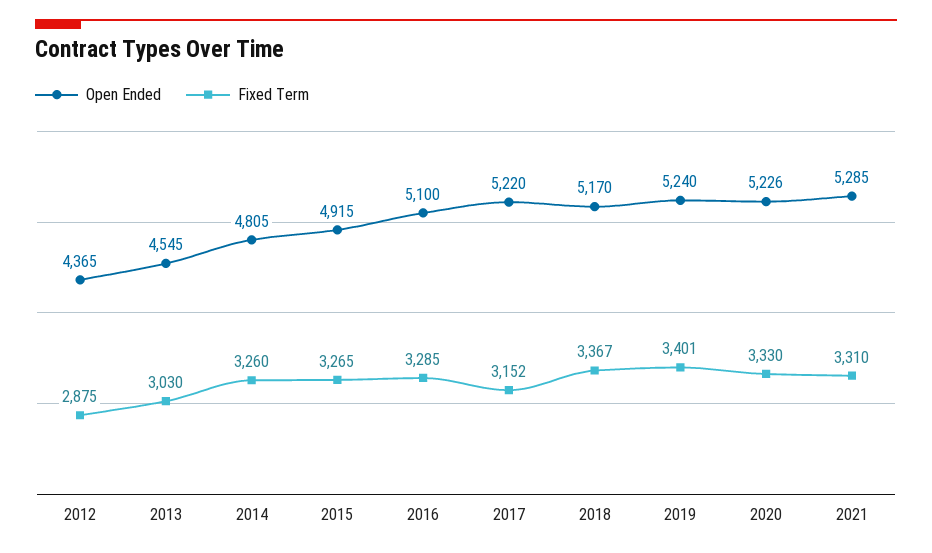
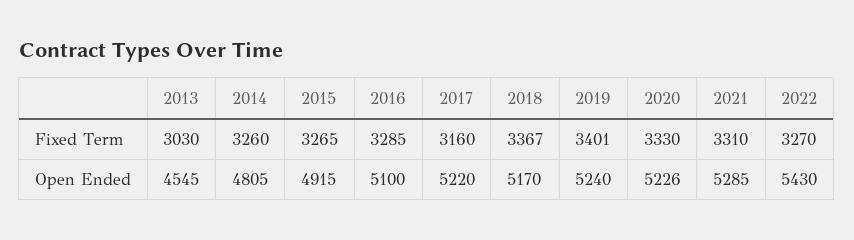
Open Ended, 2012: 4365 -> none
Fixed Term, 2012: 2875 -> none
Fixed Term, 2017: 3152 -> 3160
Fixed Term, 2022: none -> 3270
Open Ended, 2022: none -> 5430

